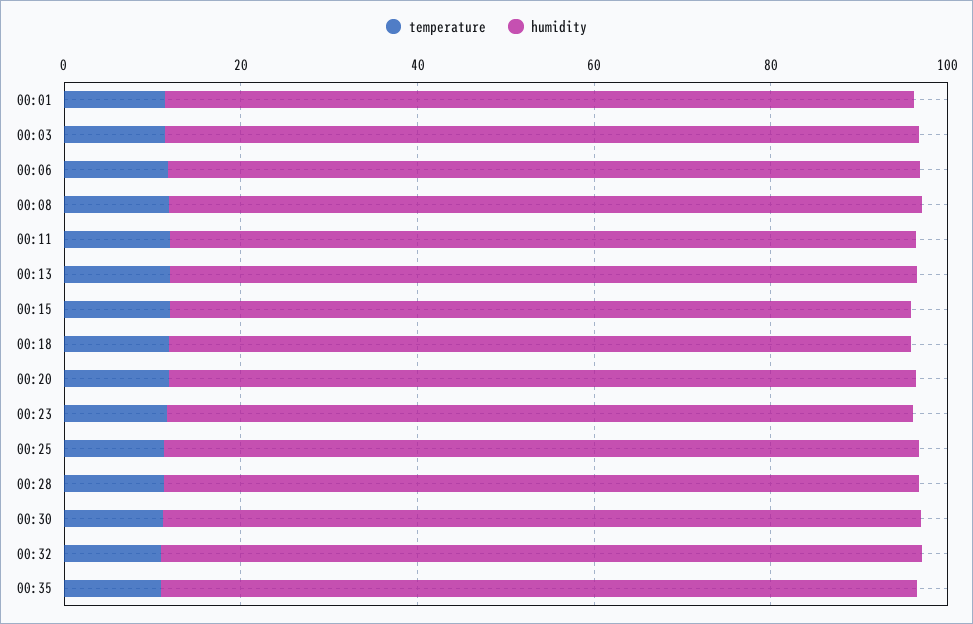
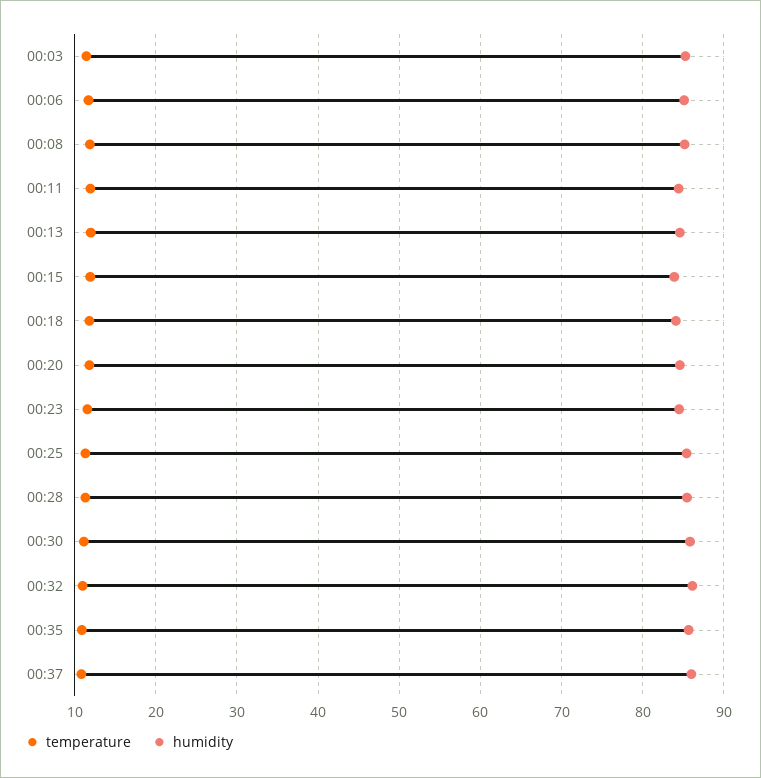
temperature, 00:01: 10 -> none
humidity, 00:01: 85 -> none
temperature, 00:37: none -> 11
humidity, 00:37: none -> 86

